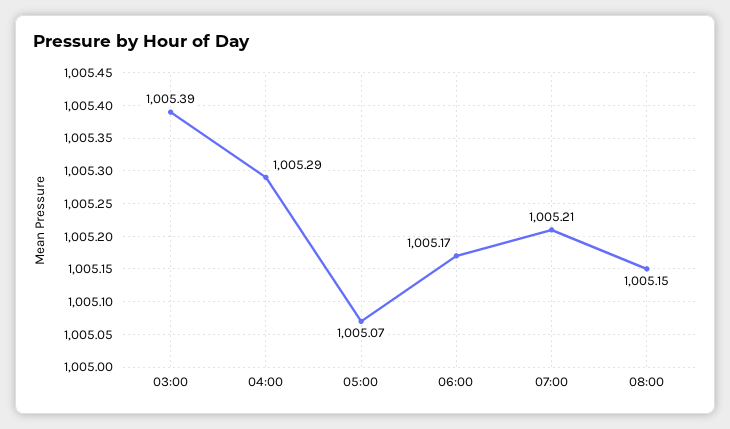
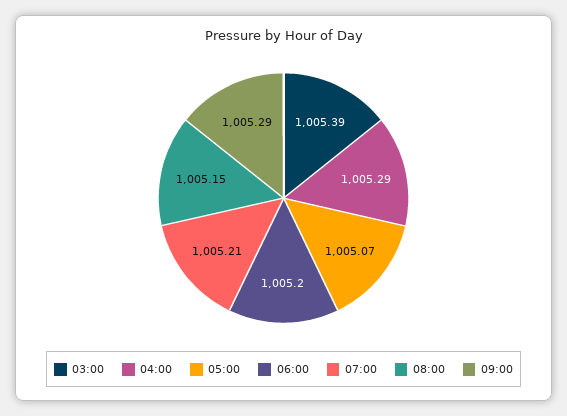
06:00: 1005.17 -> 1005.2
09:00: none -> 1005.29

